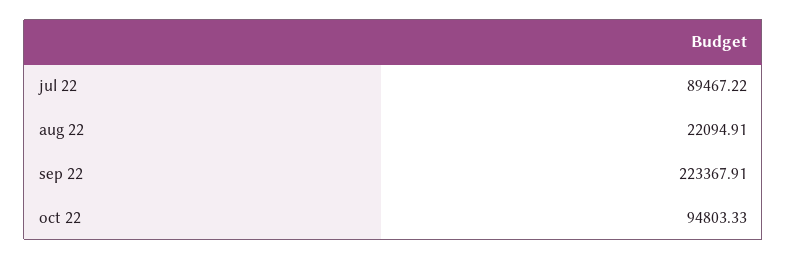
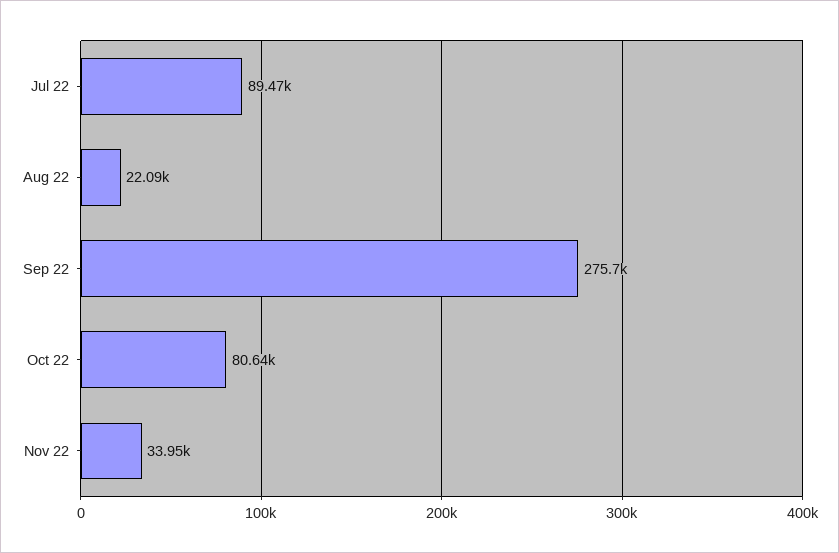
sep 22: 223367.91 -> 275700
oct 22: 94803.33 -> 80640
Nov 22: none -> 33950

